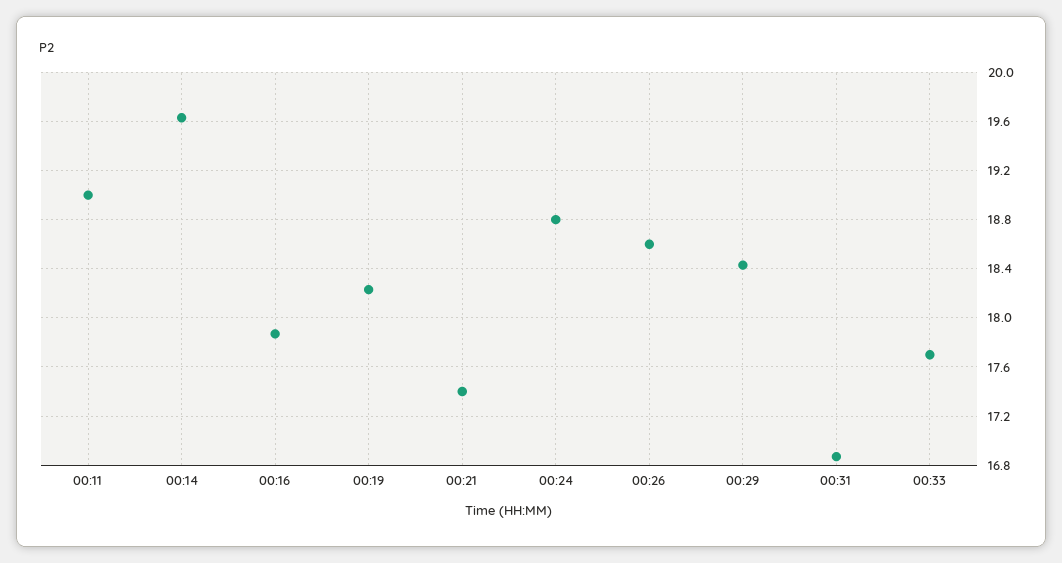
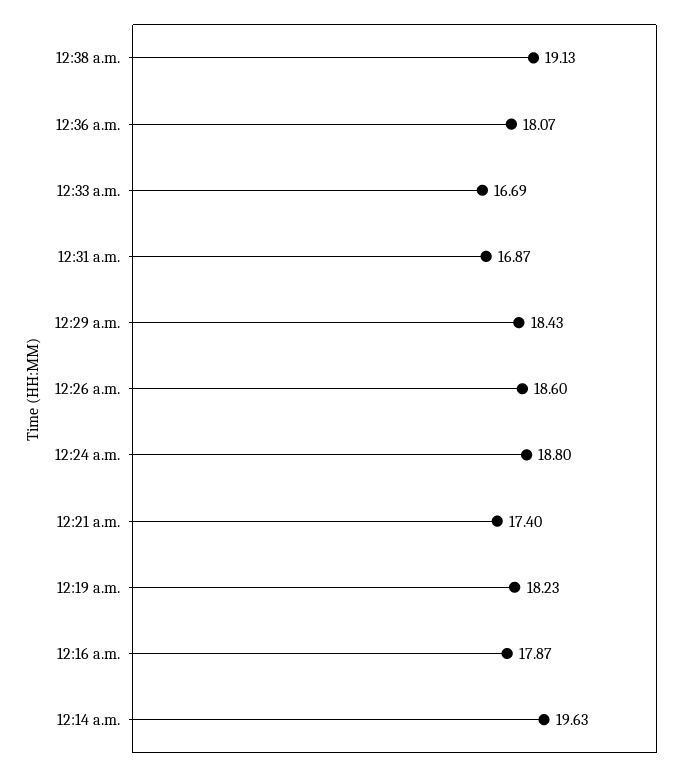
00:11: 19 -> none
00:33: 17.7 -> 16.69
12:38 a.m.: none -> 19.13
12:36 a.m.: none -> 18.07

